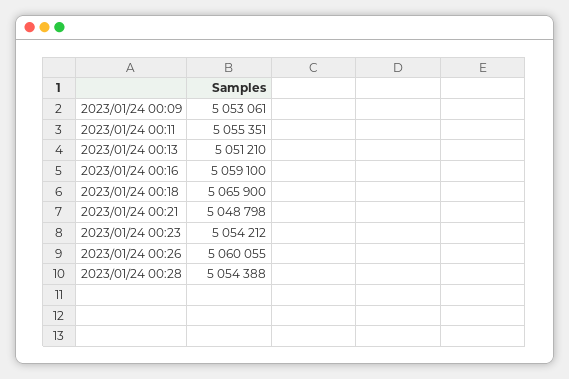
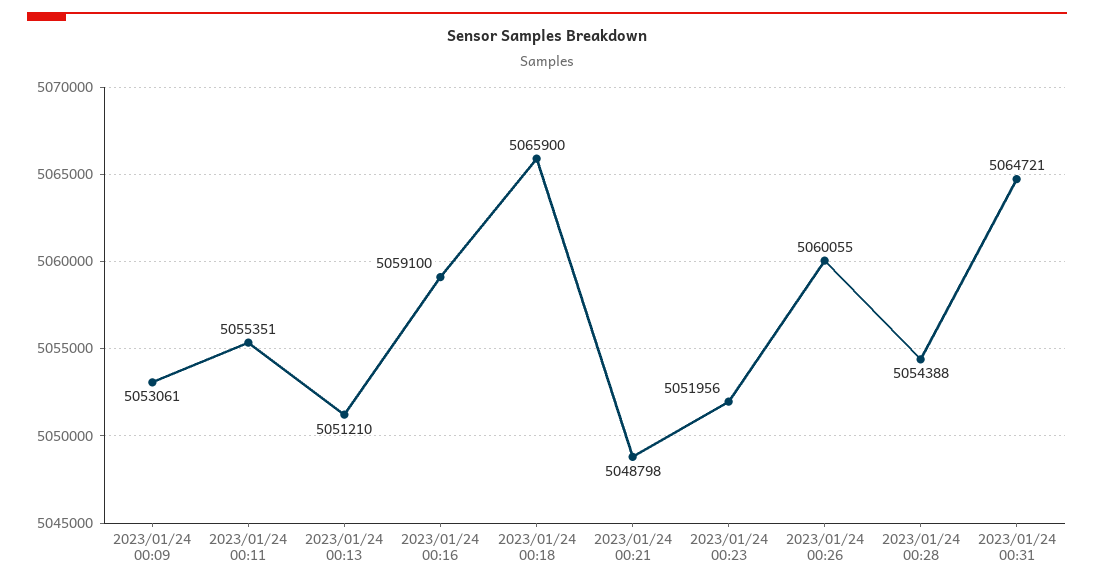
2023/01/24 00:23: 5054212 -> 5051956
2023/01/24 00:31: none -> 5064721

